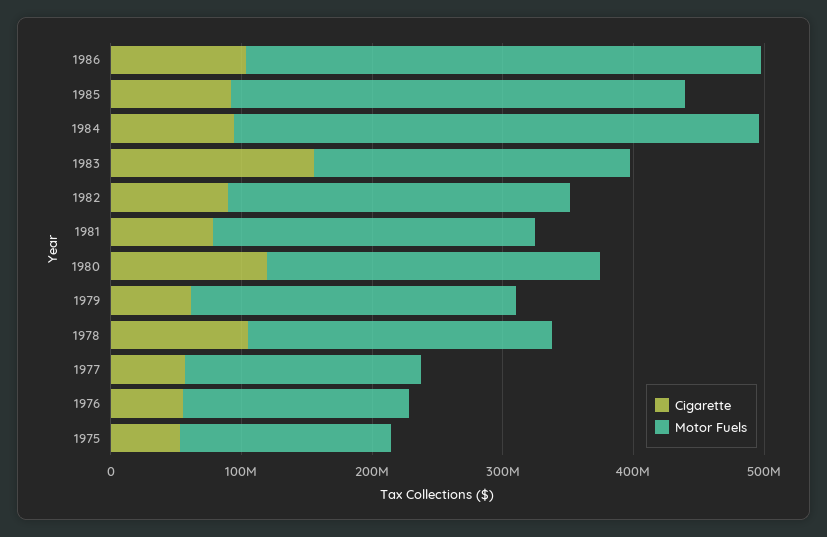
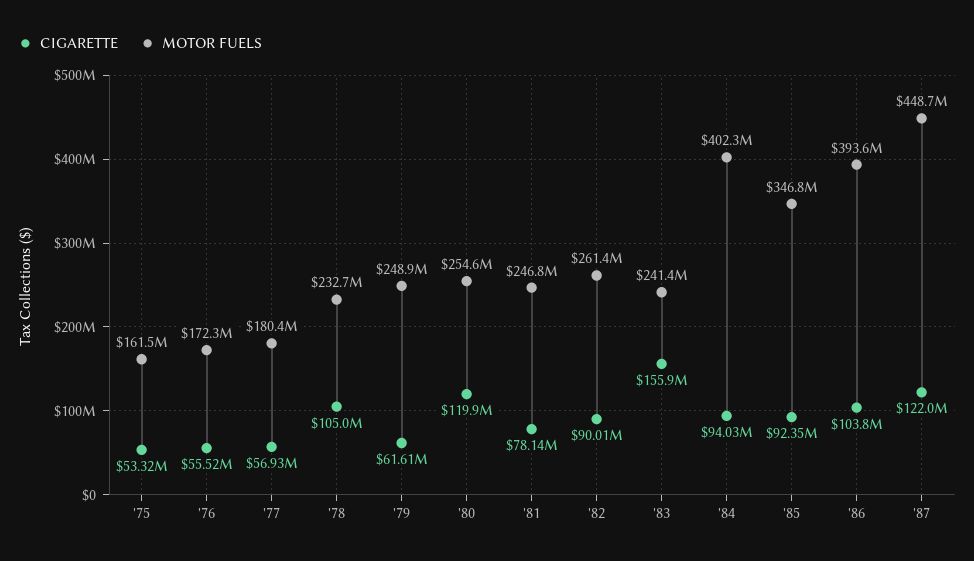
Cigarette, '87: none -> 122000000
Motor Fuels, '87: none -> 448700000

